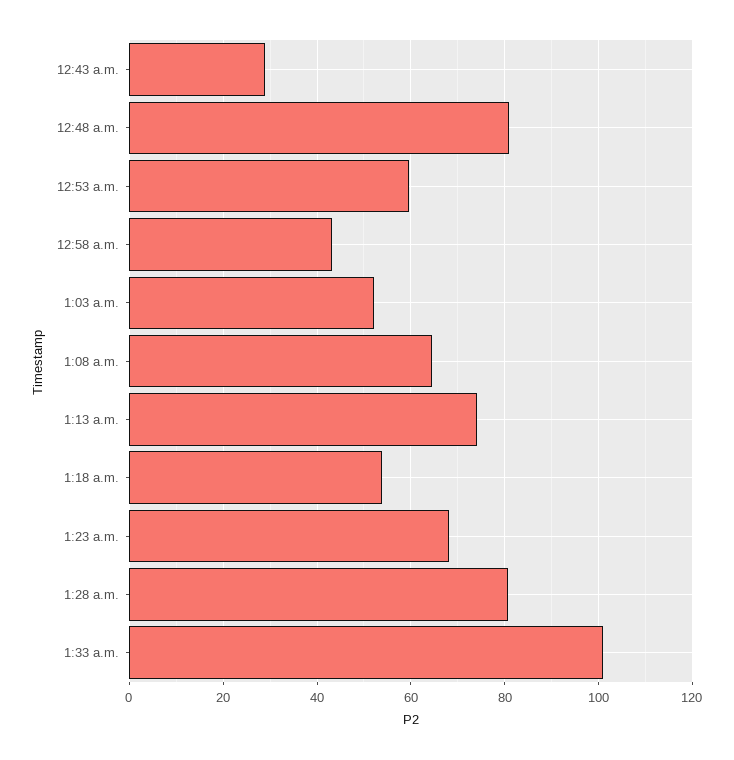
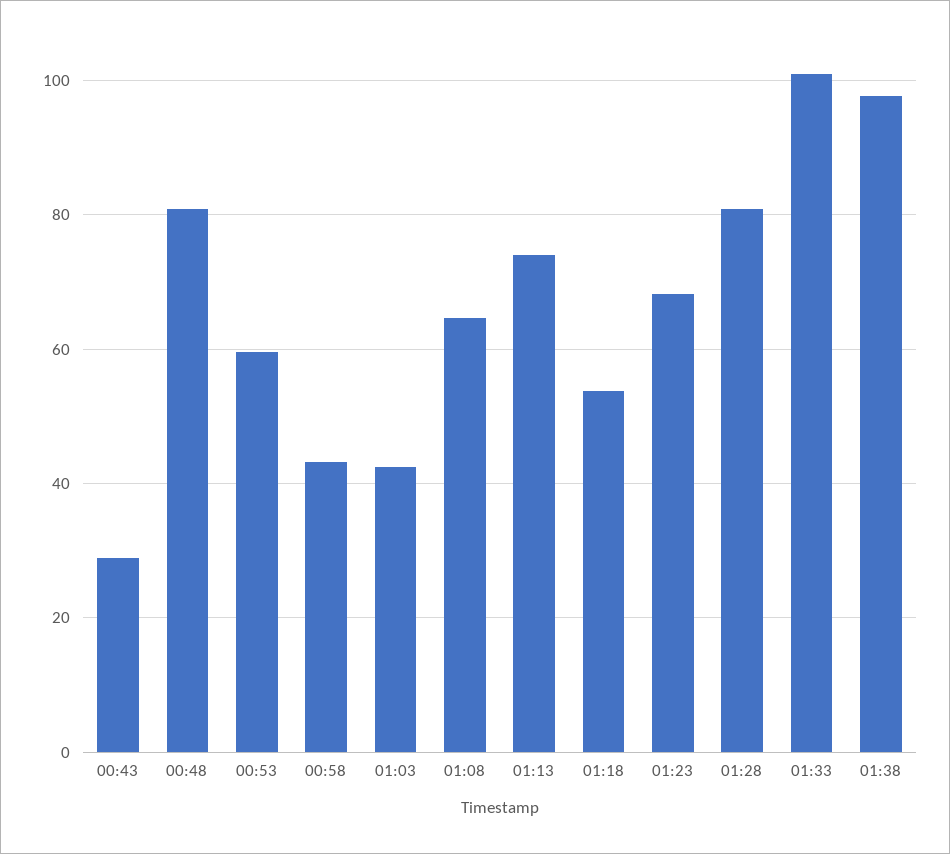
1:03 a.m.: 52 -> 42
01:38: none -> 98

